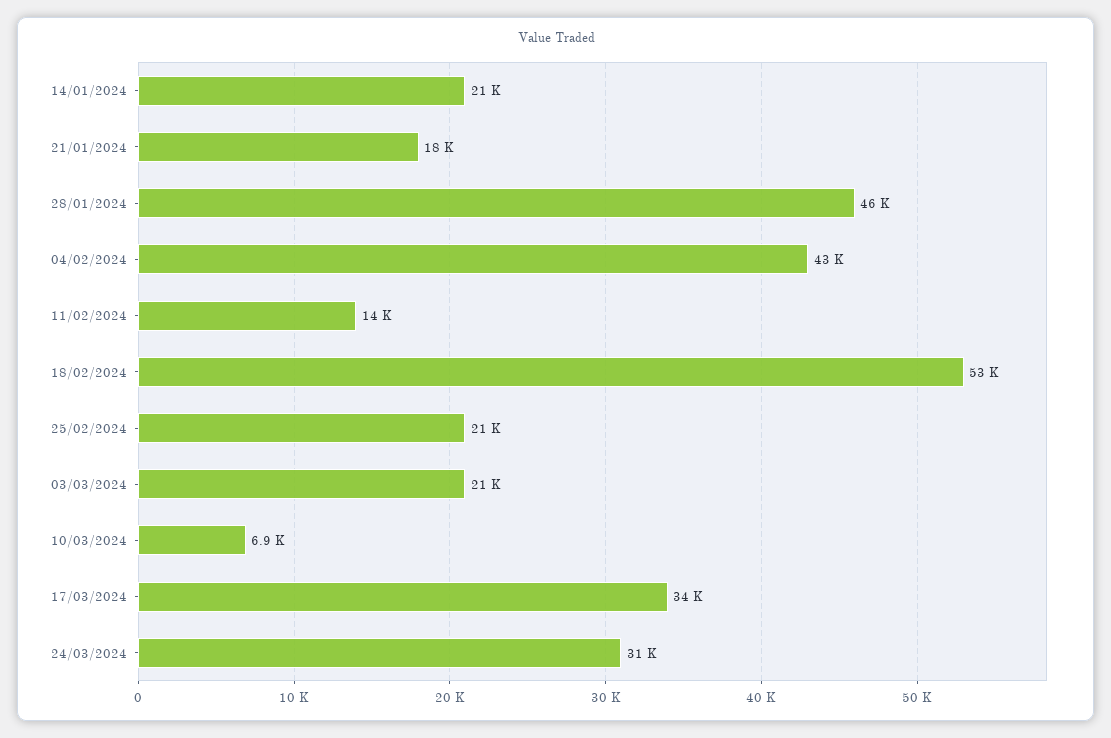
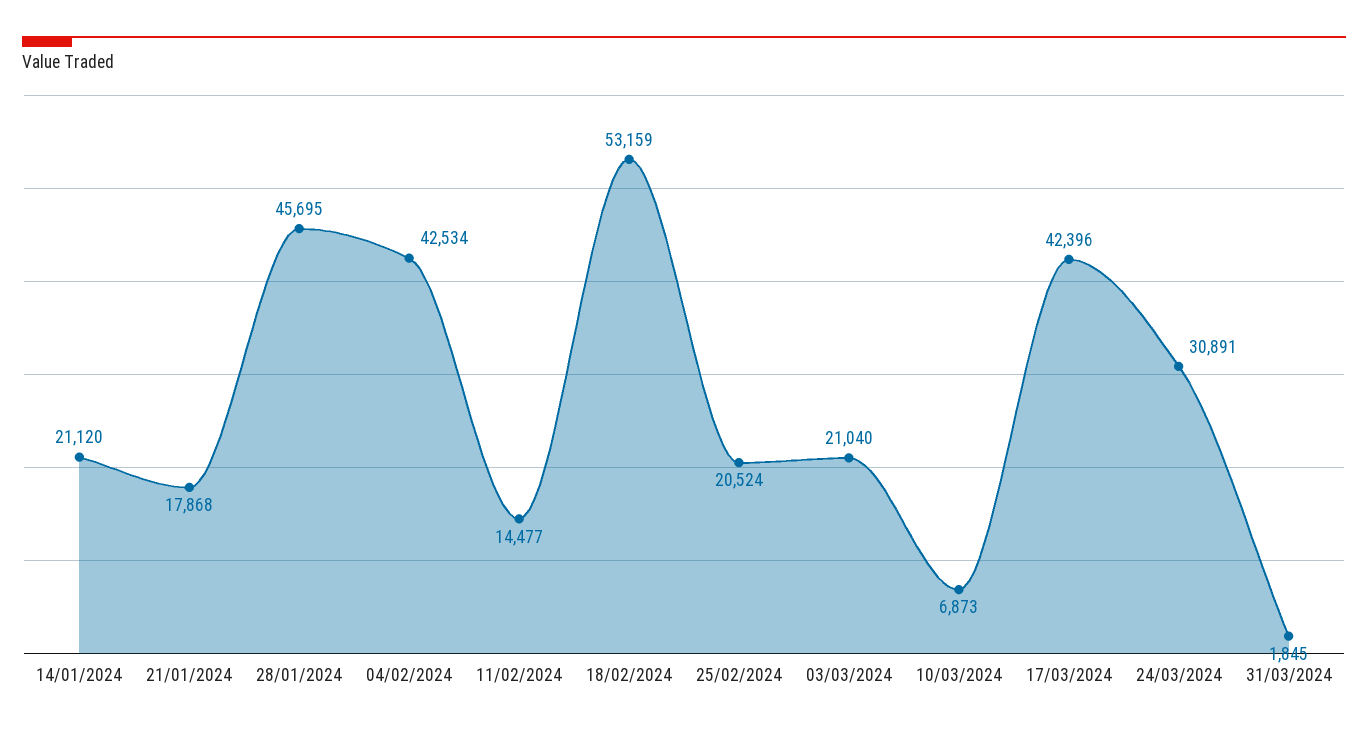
17/03/2024: 34000 -> 42396
31/03/2024: none -> 1845

